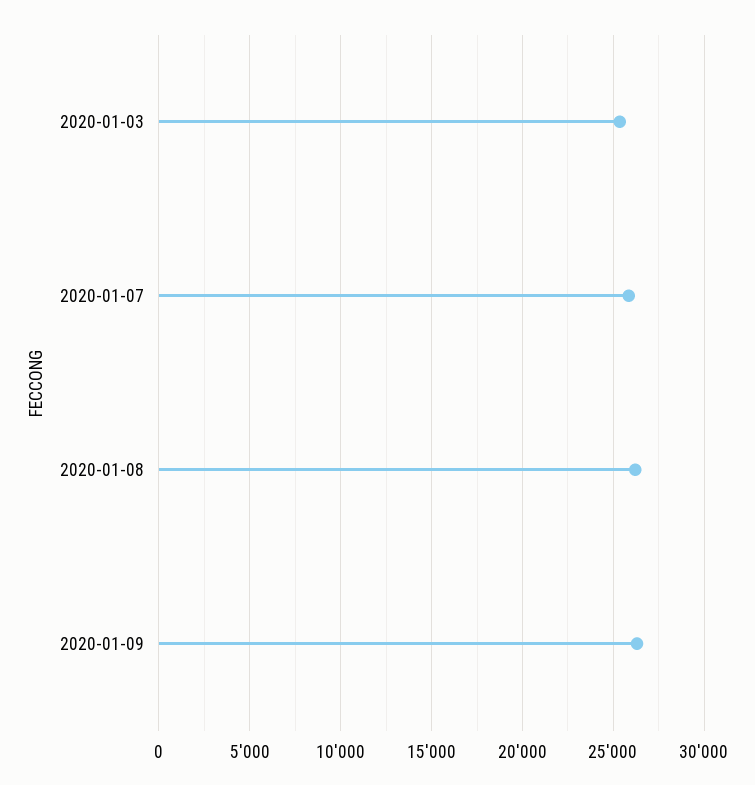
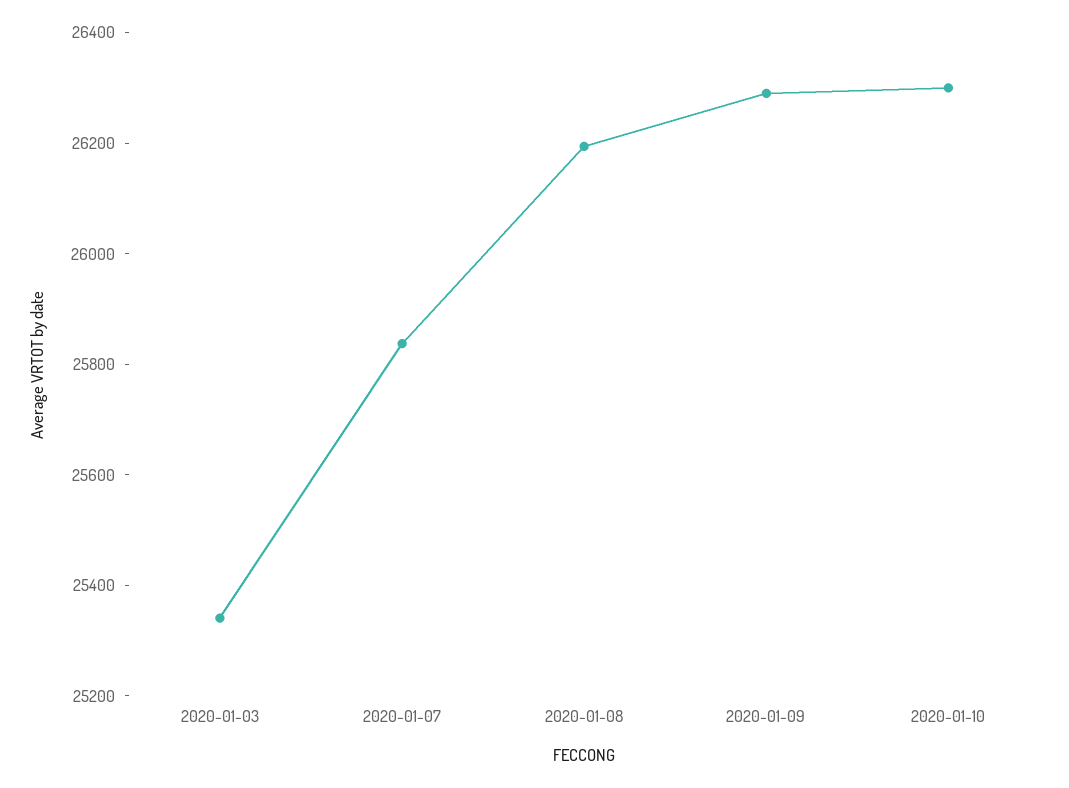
2020-01-10: none -> 26300

